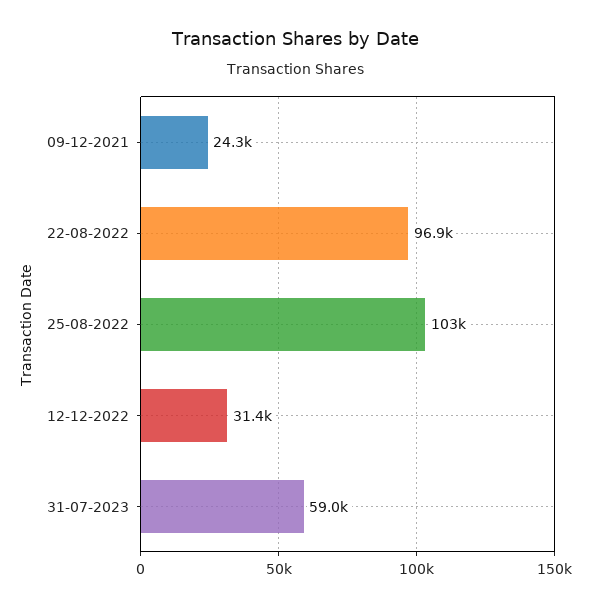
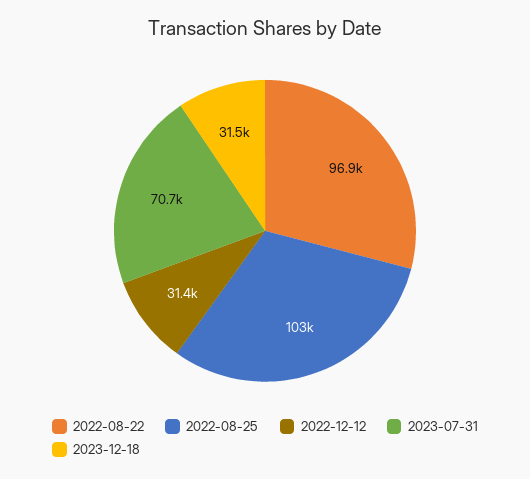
09-12-2021: 24300 -> none
31-07-2023: 59000 -> 70700
2023-12-18: none -> 31500

